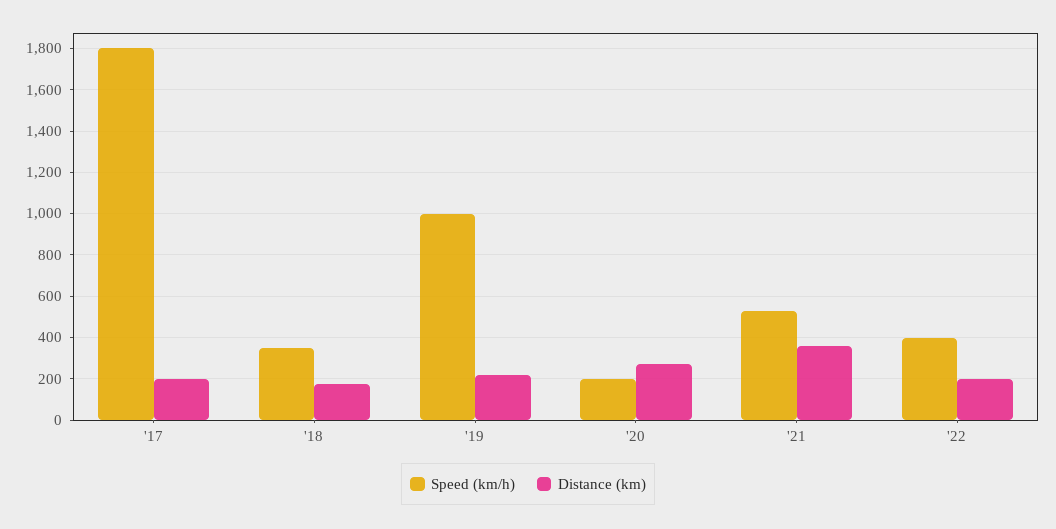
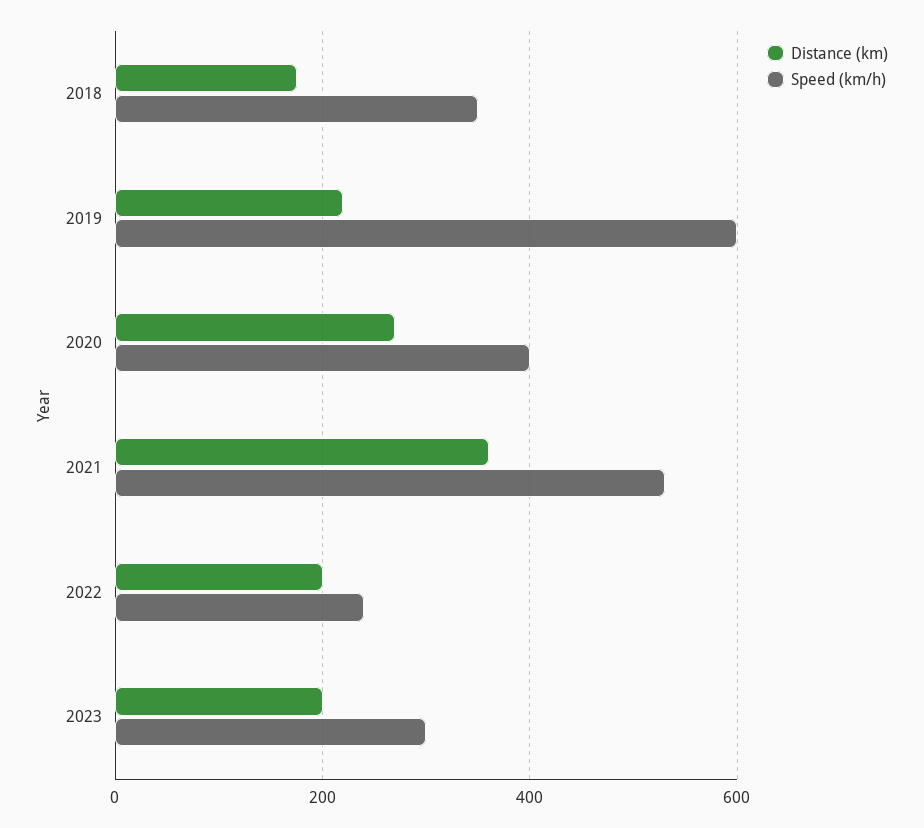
Speed (km/h), '17: 1800 -> none
Distance (km), '17: 200 -> none
Speed (km/h), '19: 1000 -> 600
Speed (km/h), '20: 200 -> 400
Speed (km/h), '22: 400 -> 240
Distance (km), 2023: none -> 200
Speed (km/h), 2023: none -> 300

